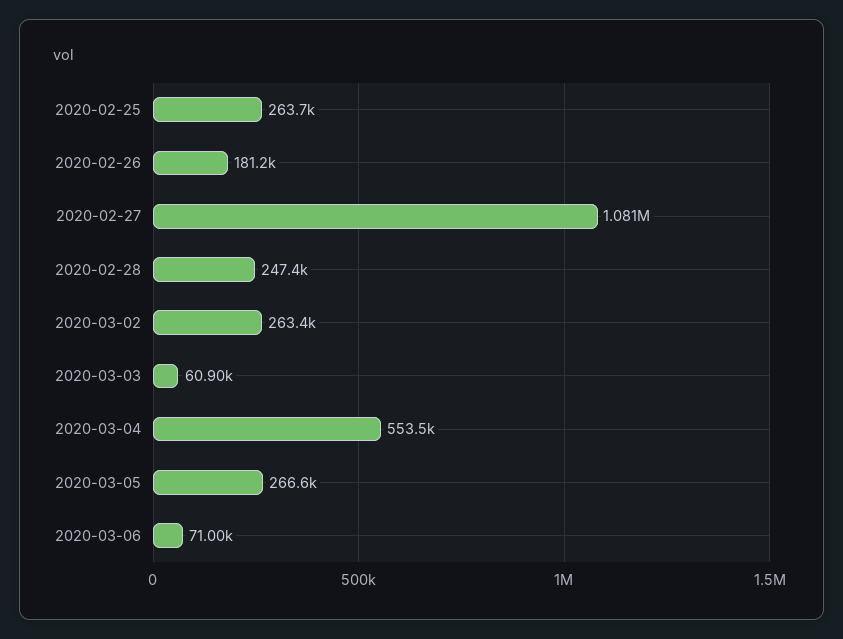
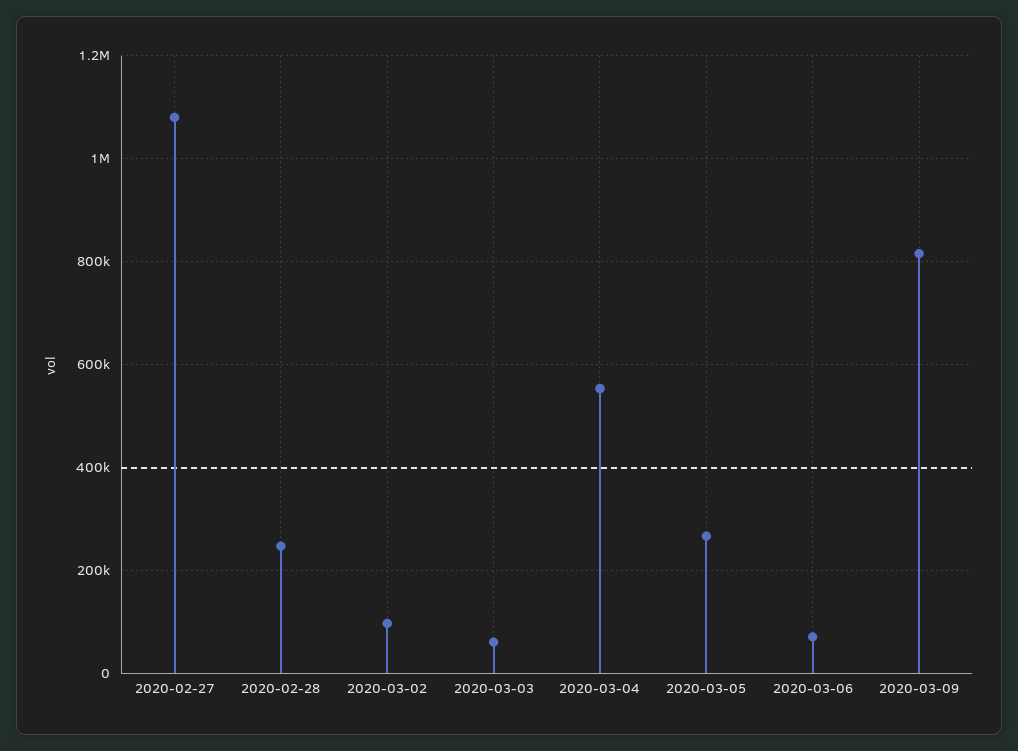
2020-02-25: 263700 -> none
2020-02-26: 181200 -> none
2020-03-02: 263400 -> 100000
2020-03-09: none -> 820000

